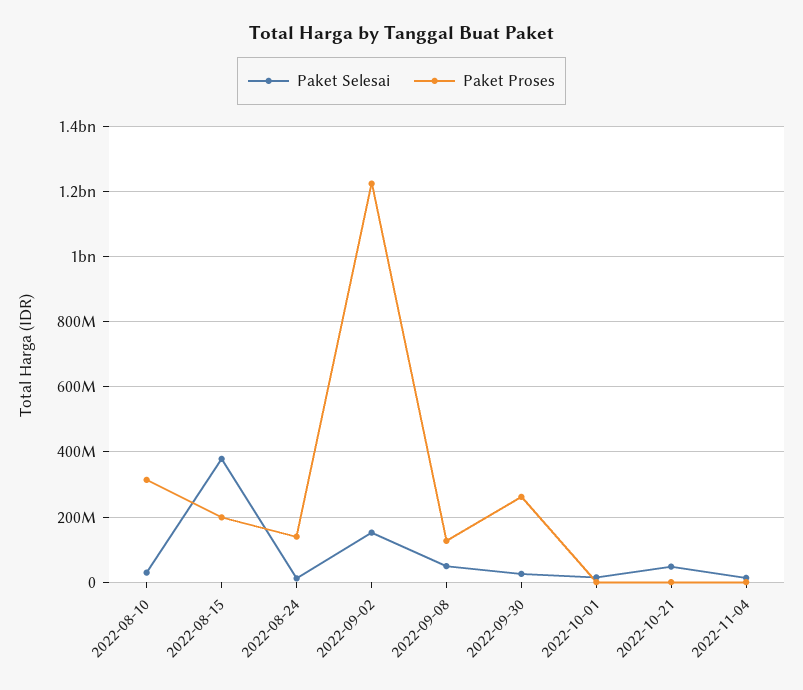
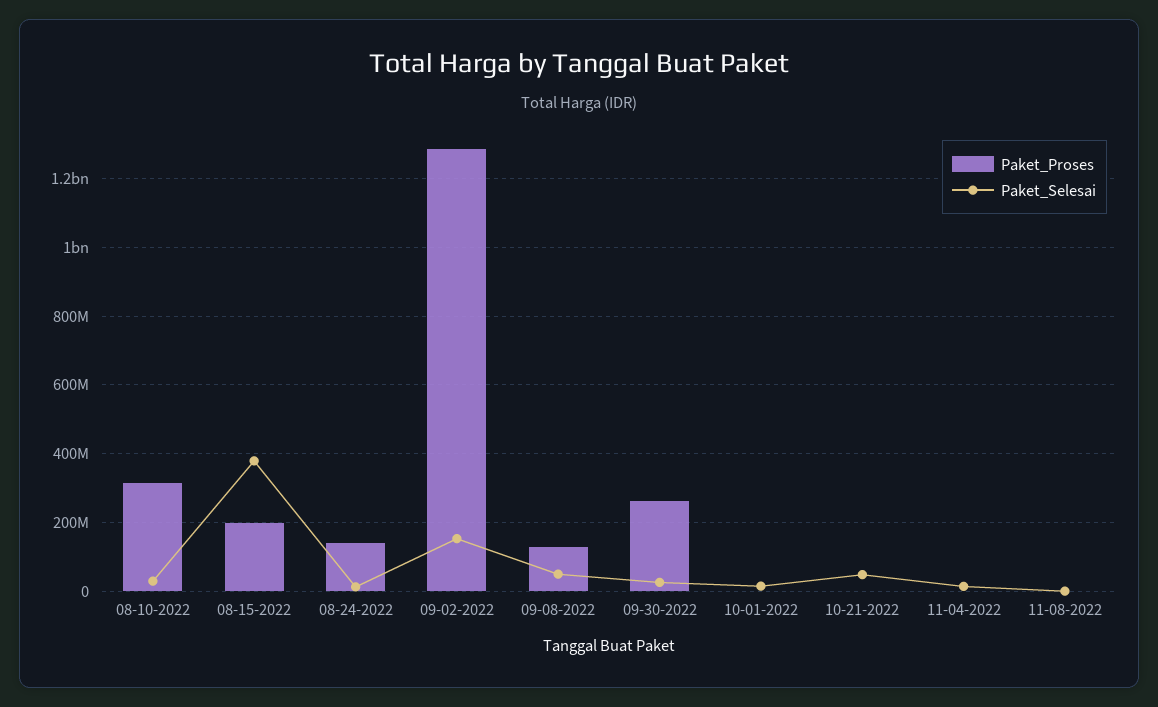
Paket Proses, 2022-09-02: 1220000000 -> 1280000000
Paket Proses, 11-08-2022: none -> 0
Paket Selesai, 11-08-2022: none -> 0

